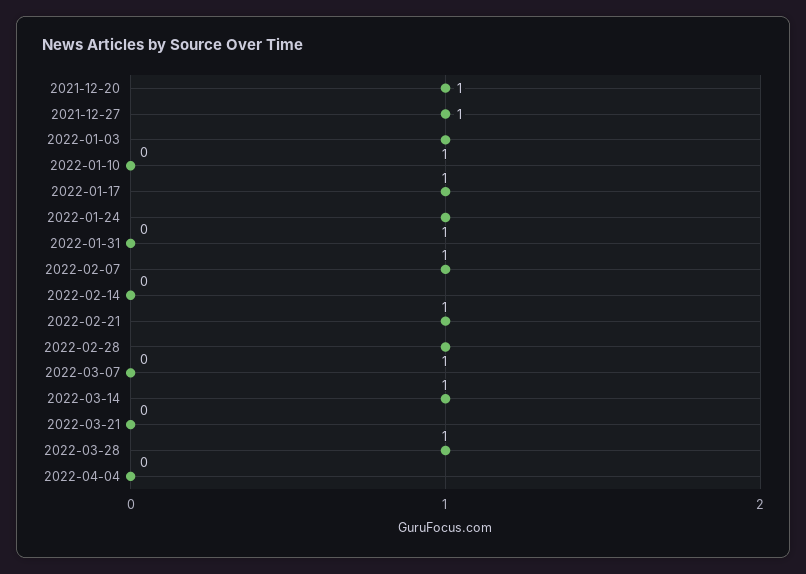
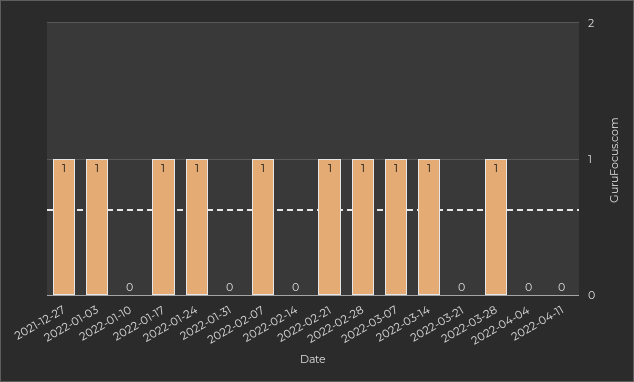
2021-12-20: 1 -> none
2022-03-07: 0 -> 1
2022-04-11: none -> 0

